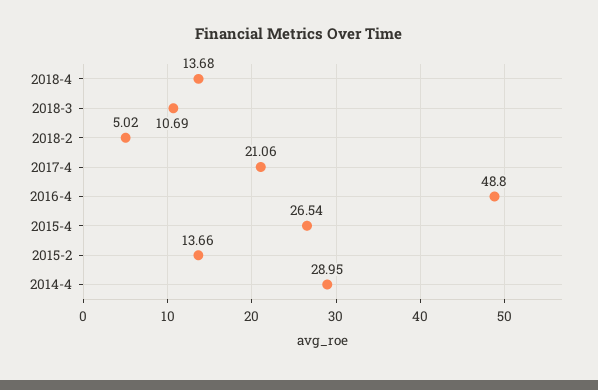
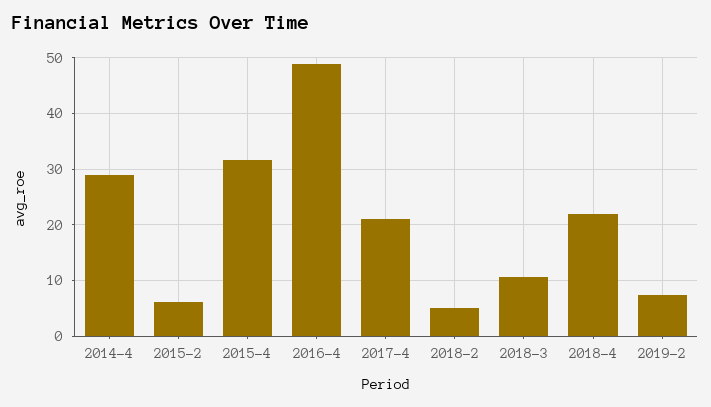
2018-4: 13.68 -> 22
2015-4: 26.54 -> 32
2015-2: 13.66 -> 6
2019-2: none -> 8

